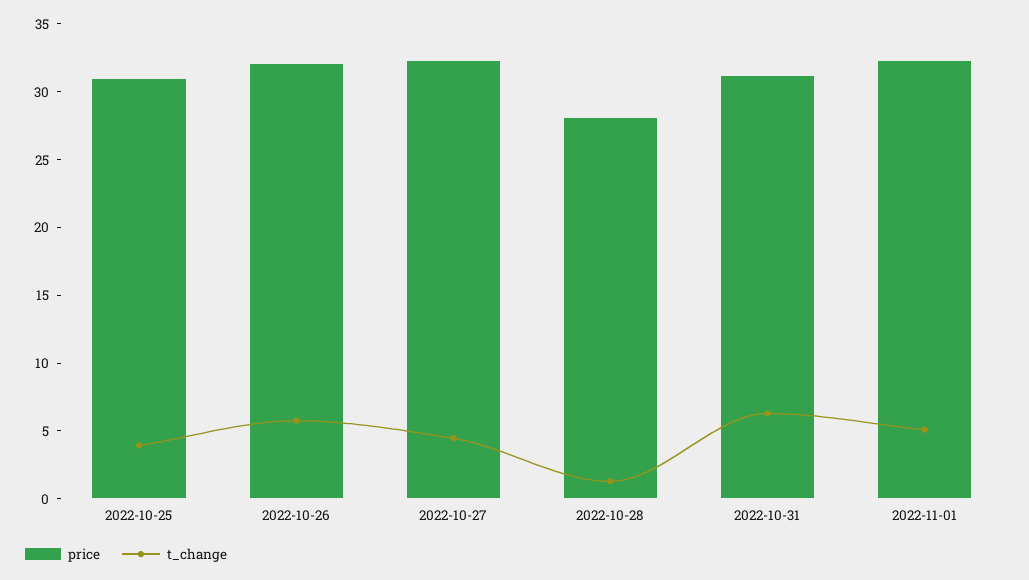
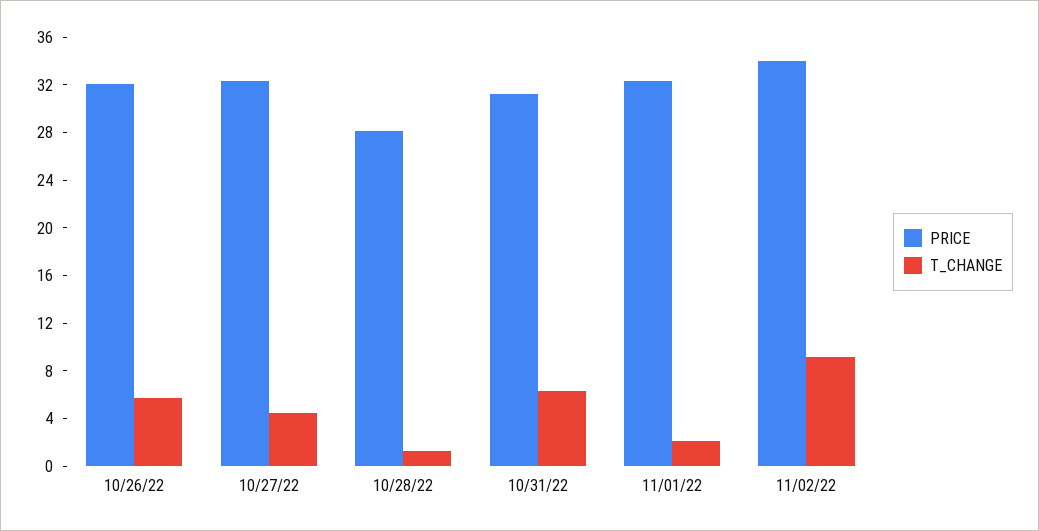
price, 2022-10-25: 31 -> none
t_change, 2022-10-25: 4 -> none
t_change, 2022-11-01: 5 -> 2
price, 11/02/22: none -> 34
t_change, 11/02/22: none -> 9

